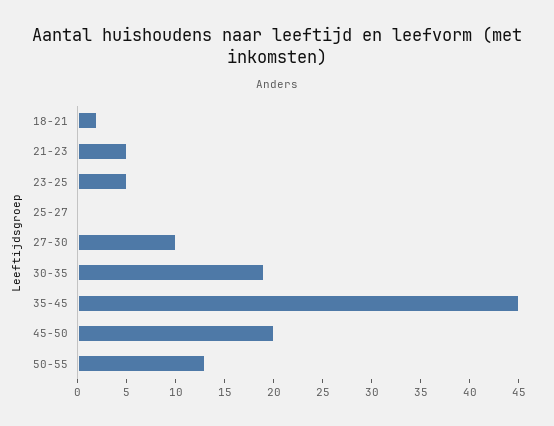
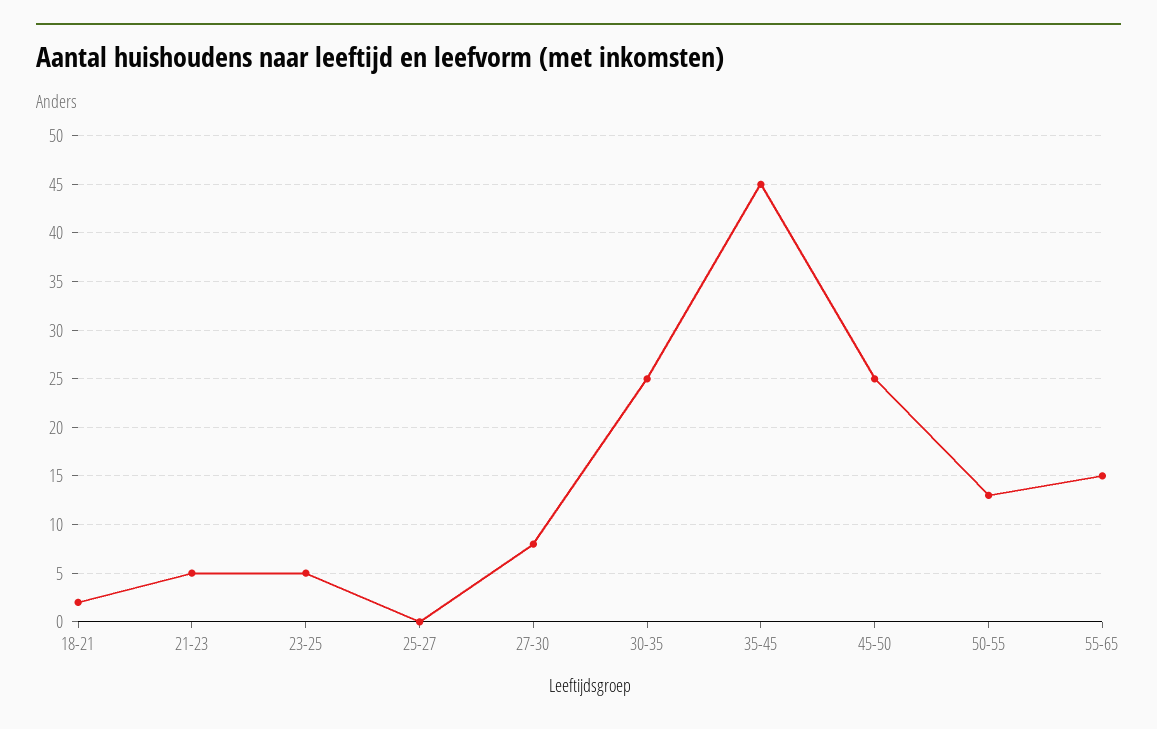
27-30: 10 -> 8
30-35: 19 -> 25
45-50: 20 -> 25
55-65: none -> 15

